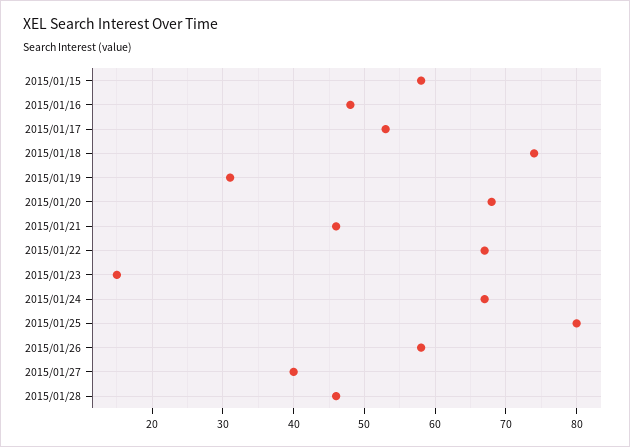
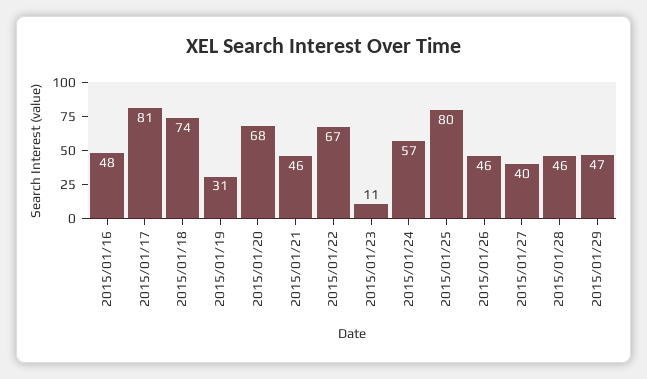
2015/01/15: 58 -> none
2015/01/17: 53 -> 81
2015/01/23: 15 -> 11
2015/01/24: 67 -> 57
2015/01/26: 58 -> 46
2015/01/29: none -> 47

